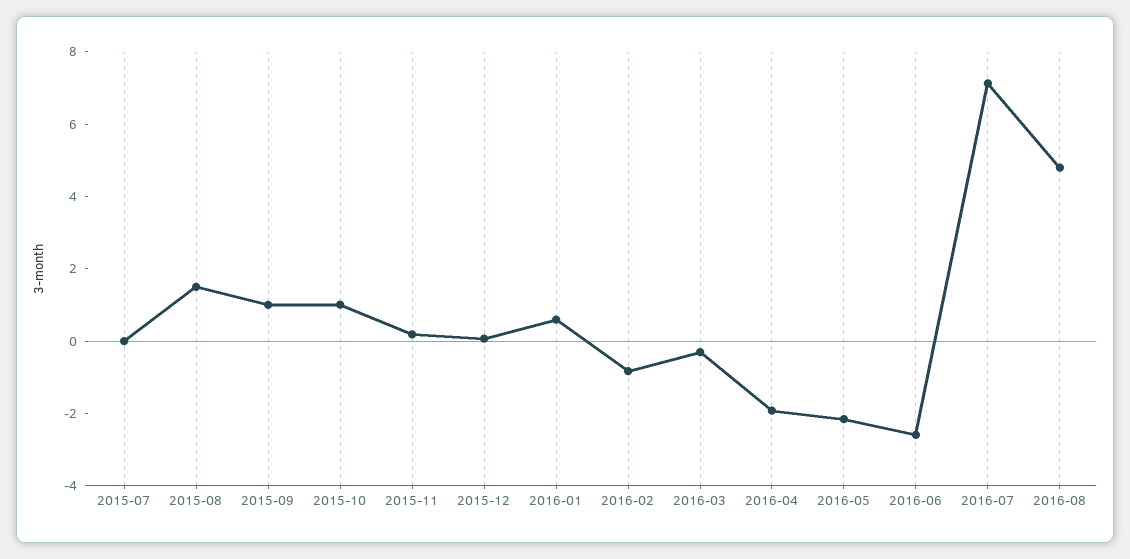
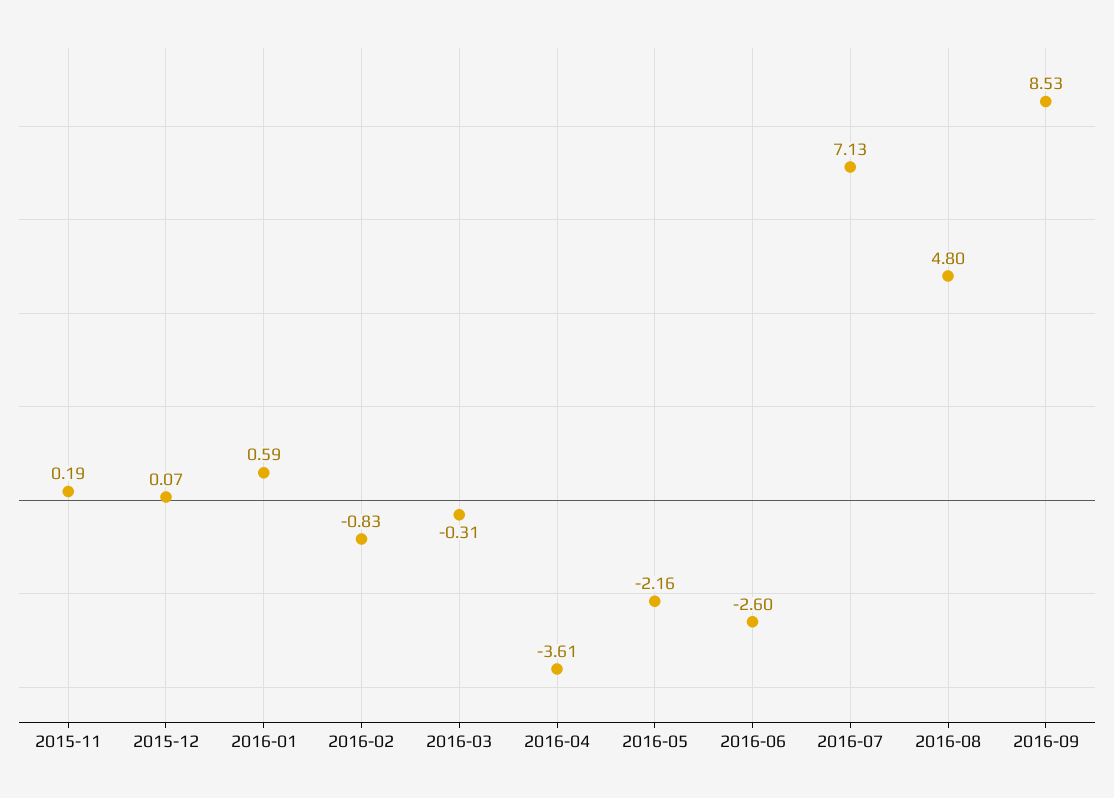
2015-07: 0 -> none
2015-08: 1.5 -> none
2015-09: 1 -> none
2015-10: 1 -> none
2016-04: -2 -> -3.61
2016-09: none -> 8.53

